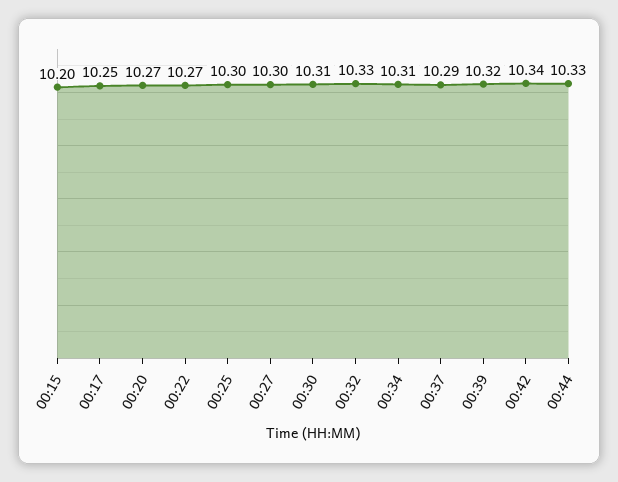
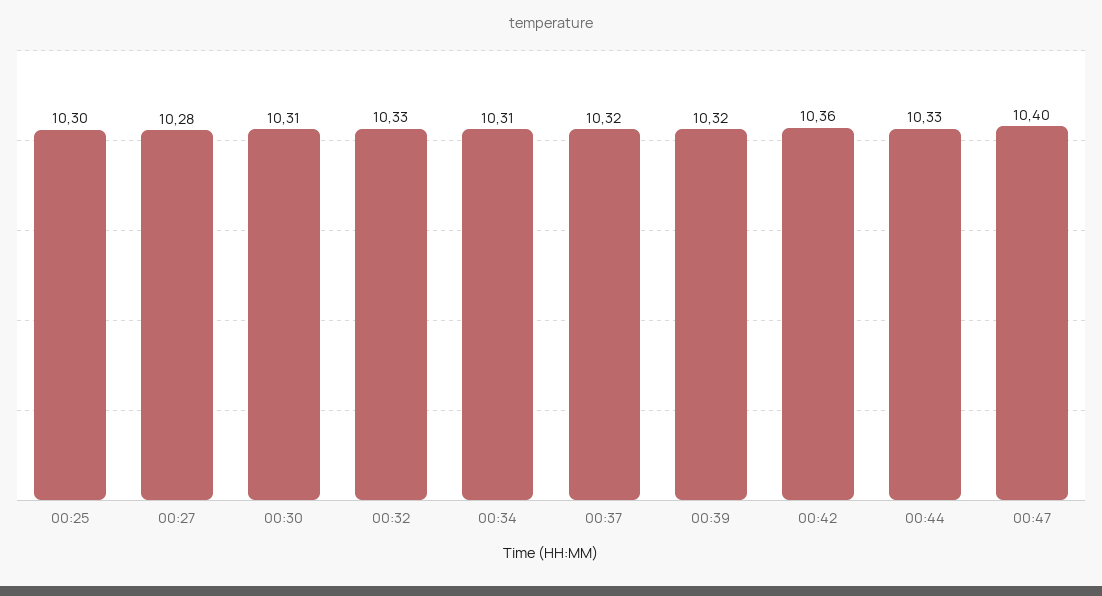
00:15: 10.2 -> none
00:17: 10.25 -> none
00:20: 10.27 -> none
00:22: 10.27 -> none
00:27: 10.3 -> 10.28
00:37: 10.29 -> 10.32
00:42: 10.34 -> 10.36
00:47: none -> 10.4

